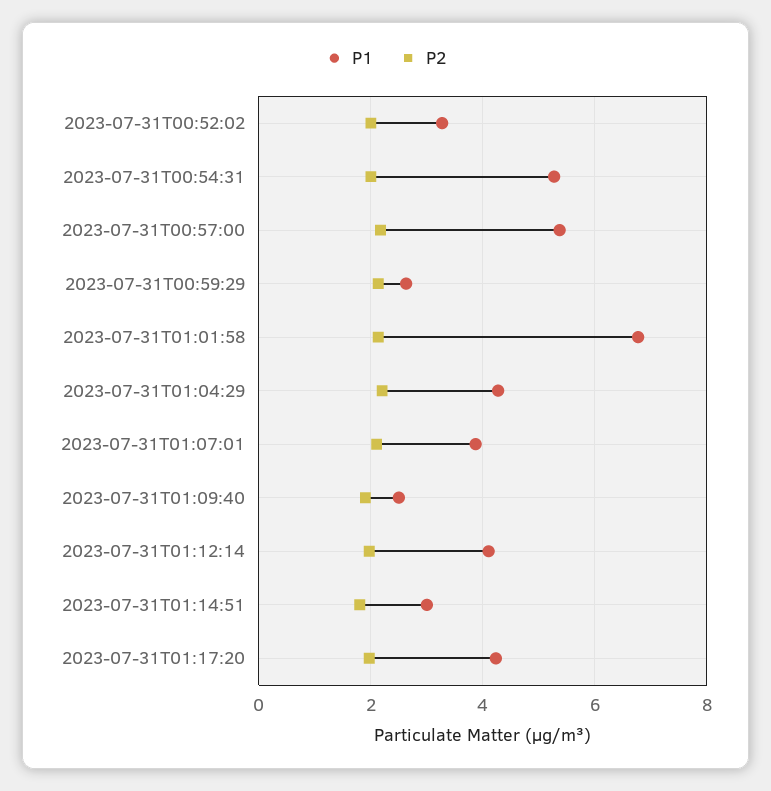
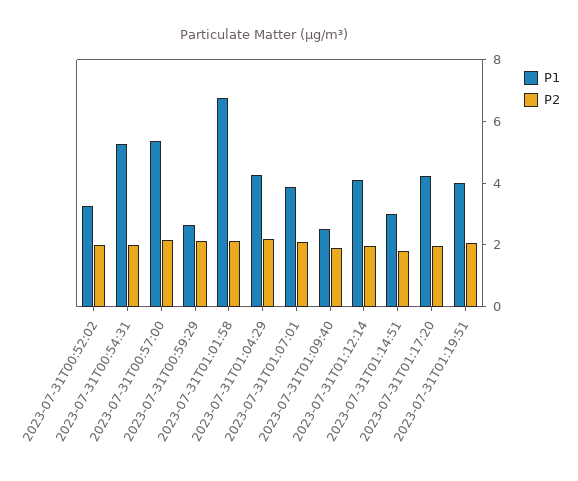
P1, 2023-07-31T01:19:51: none -> 4
P2, 2023-07-31T01:19:51: none -> 2

